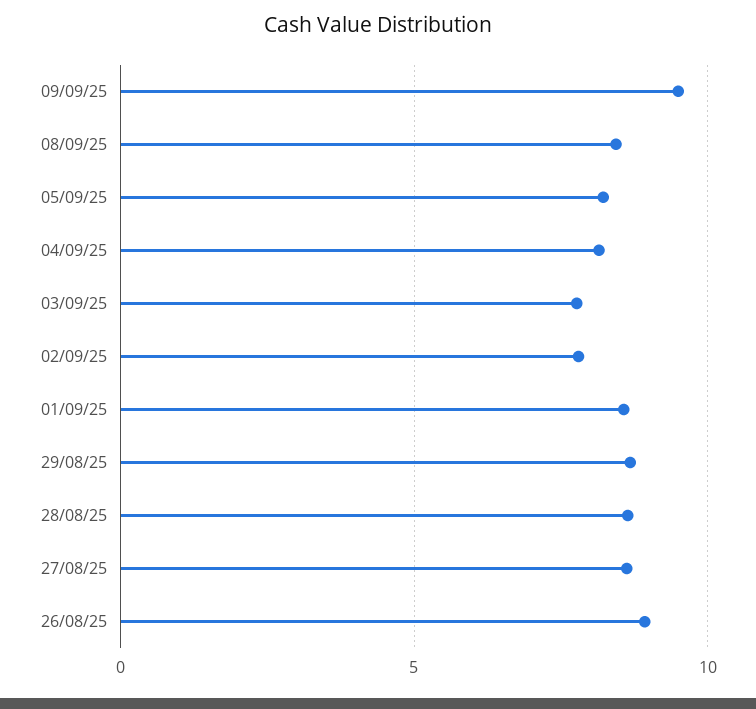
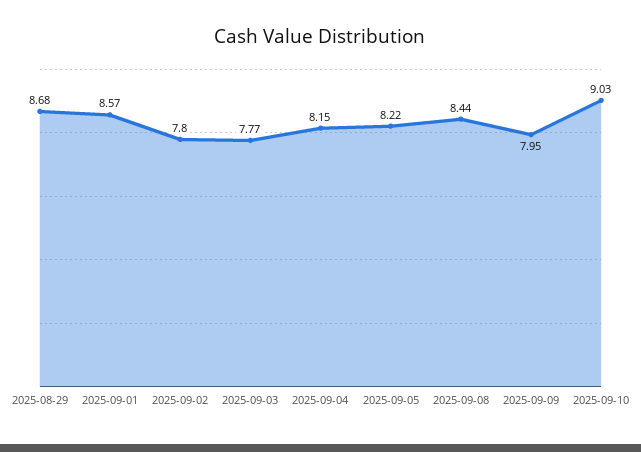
09/09/25: 9.5 -> 7.95
28/08/25: 8.5 -> none
27/08/25: 8.5 -> none
26/08/25: 9 -> none
2025-09-10: none -> 9.03

